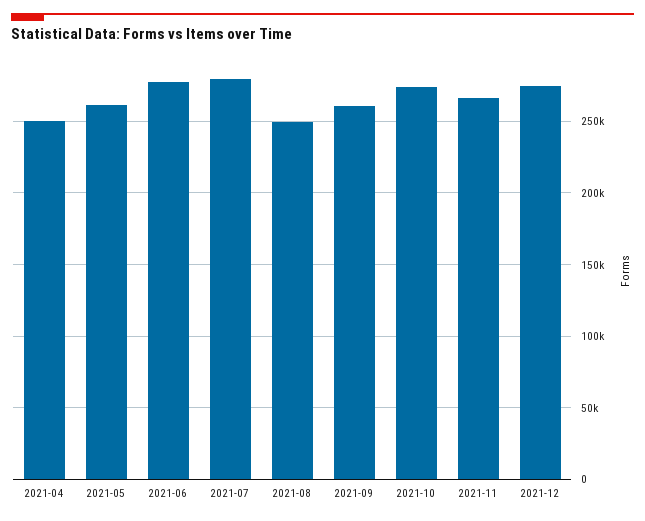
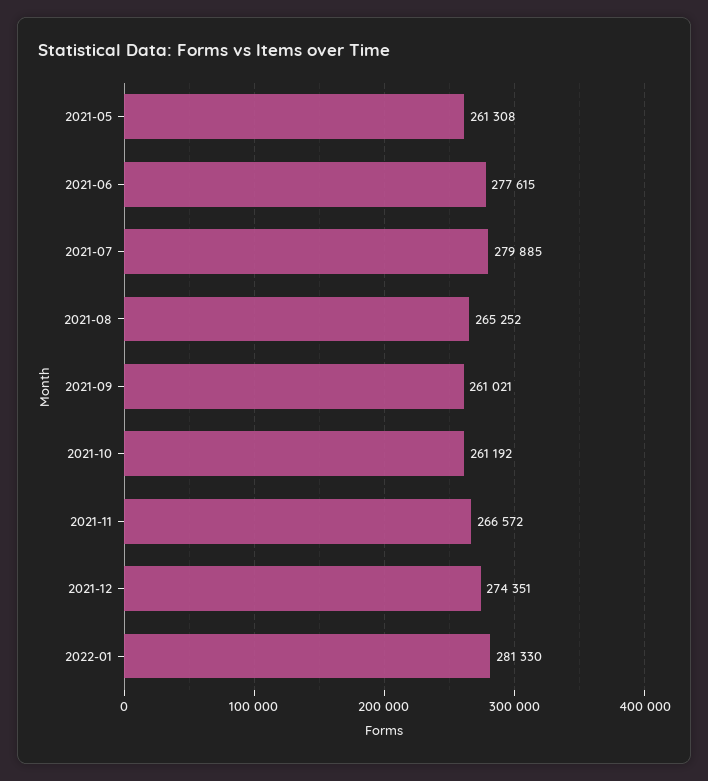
2021-04: 250000 -> none
2021-08: 250000 -> 265252
2021-10: 275000 -> 261192
2022-01: none -> 281330

